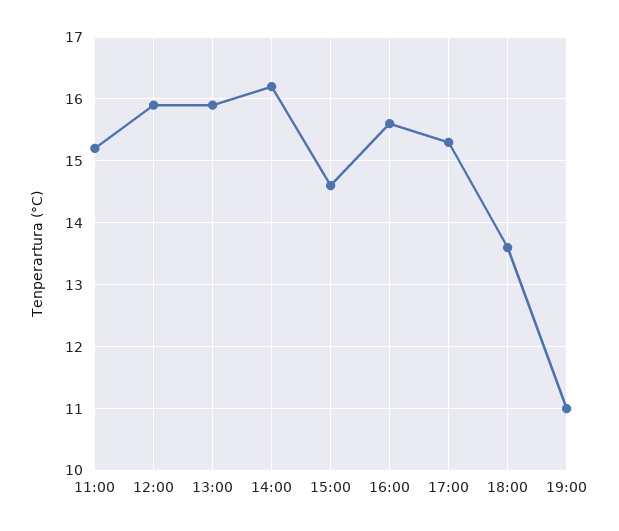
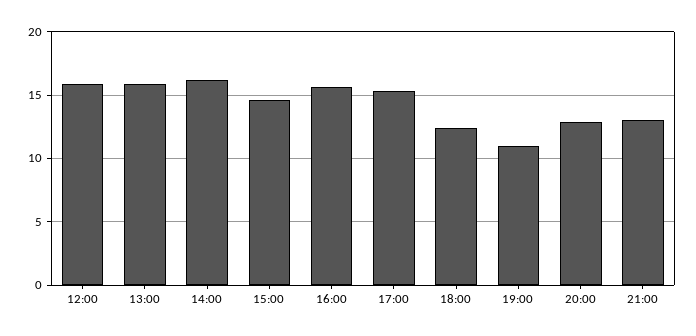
11:00: 15.2 -> none
18:00: 13.6 -> 12.5
20:00: none -> 13
21:00: none -> 13

